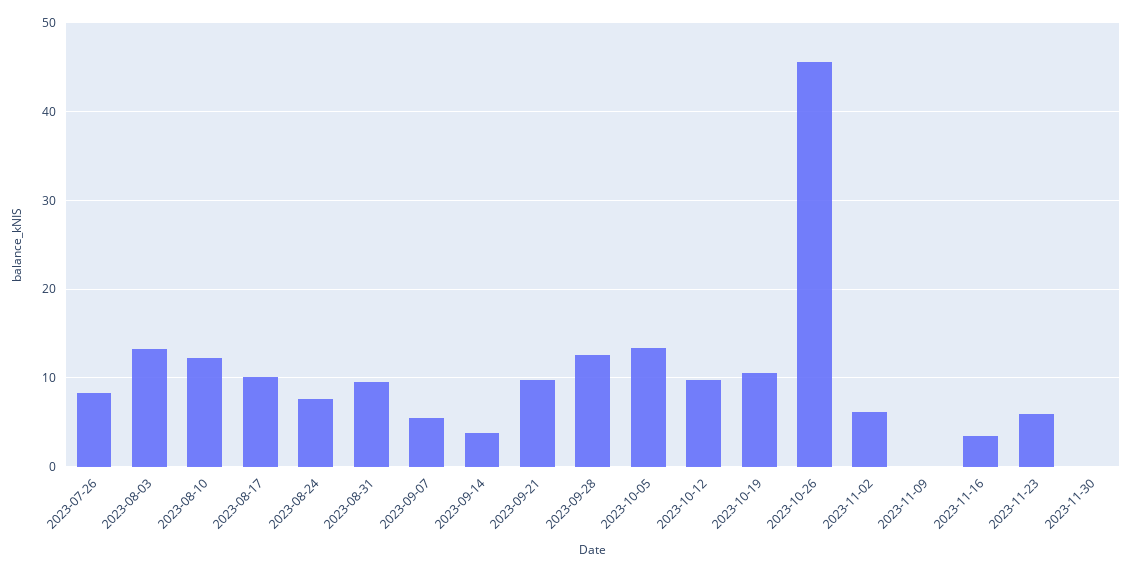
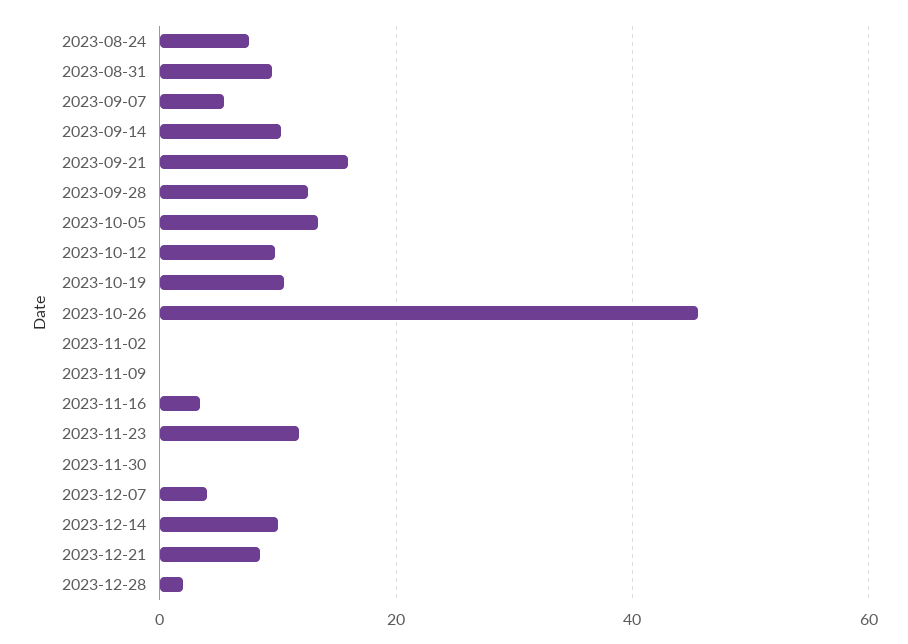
2023-07-26: 8 -> none
2023-08-03: 13 -> none
2023-08-10: 12 -> none
2023-08-17: 10 -> none
2023-09-14: 4 -> 10
2023-09-21: 10 -> 16
2023-11-02: 6 -> 0
2023-11-23: 6 -> 12
2023-12-07: none -> 4
2023-12-14: none -> 10
2023-12-21: none -> 8
2023-12-28: none -> 2

